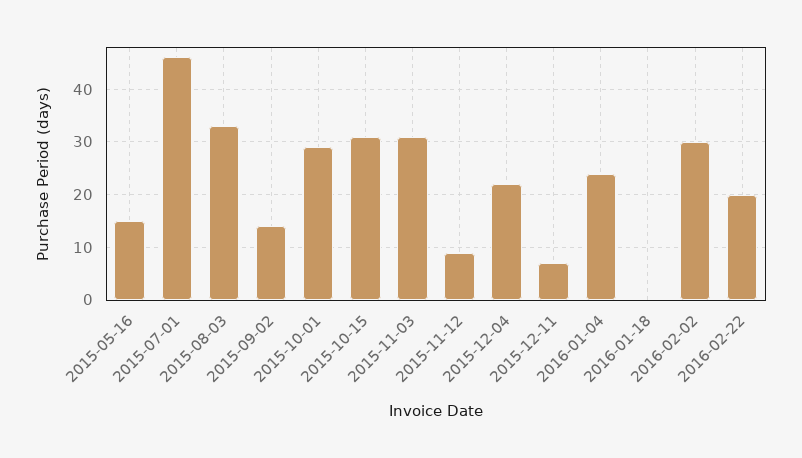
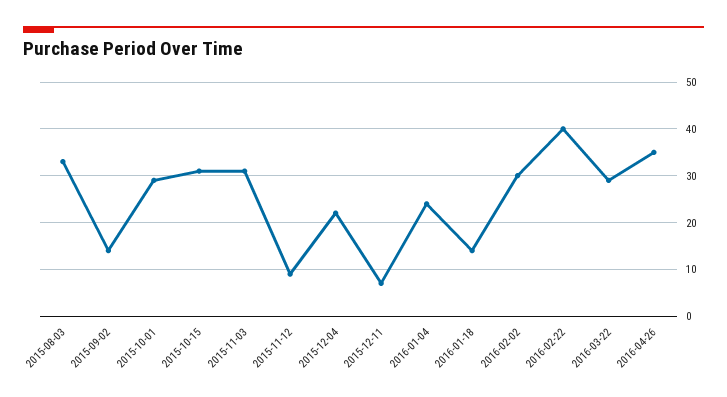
2015-05-16: 15 -> none
2015-07-01: 45 -> none
2016-01-18: 0 -> 15
2016-02-22: 20 -> 40
2016-03-22: none -> 30
2016-04-26: none -> 35

